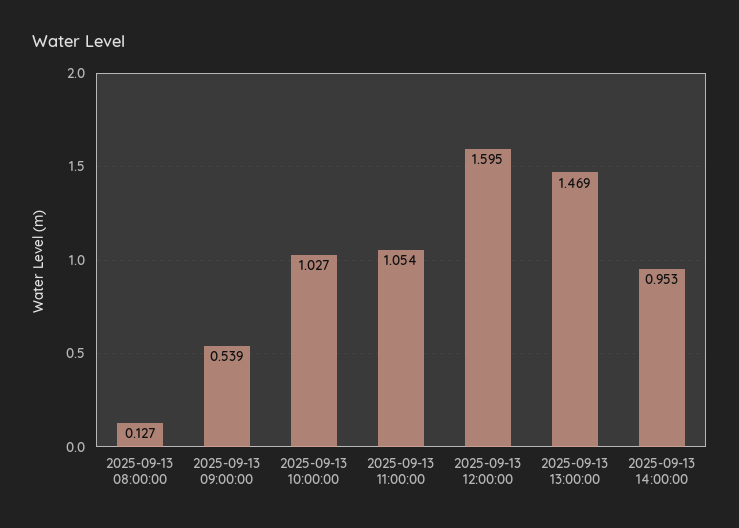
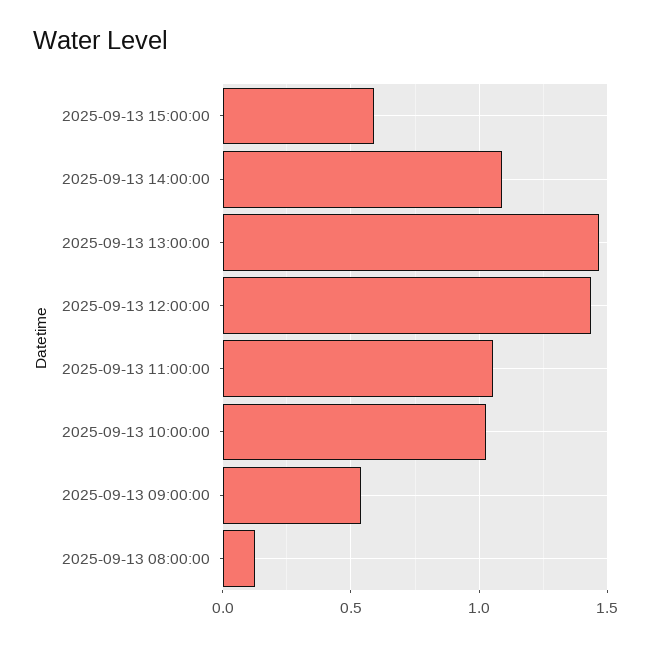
2025-09-13 12:00:00: 1.595 -> 1.45
2025-09-13 14:00:00: 0.953 -> 1.1
2025-09-13 15:00:00: none -> 0.6

